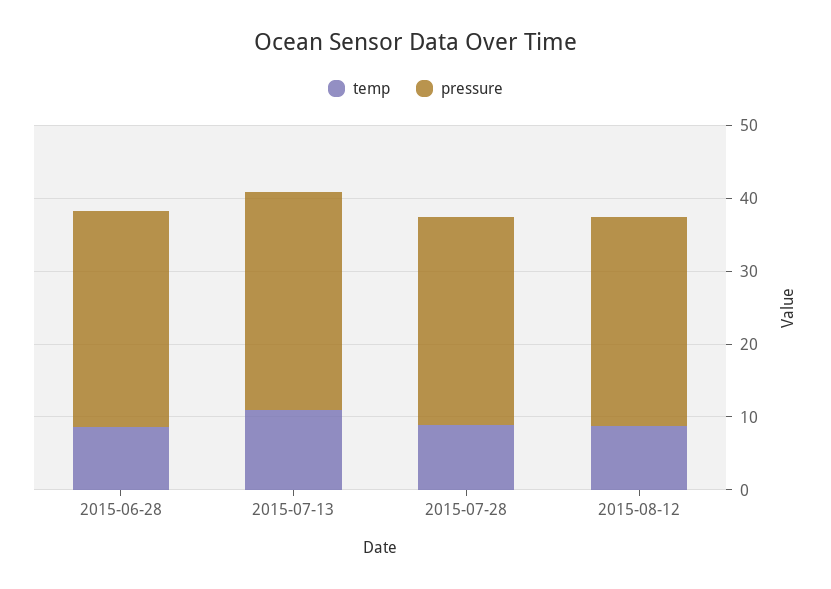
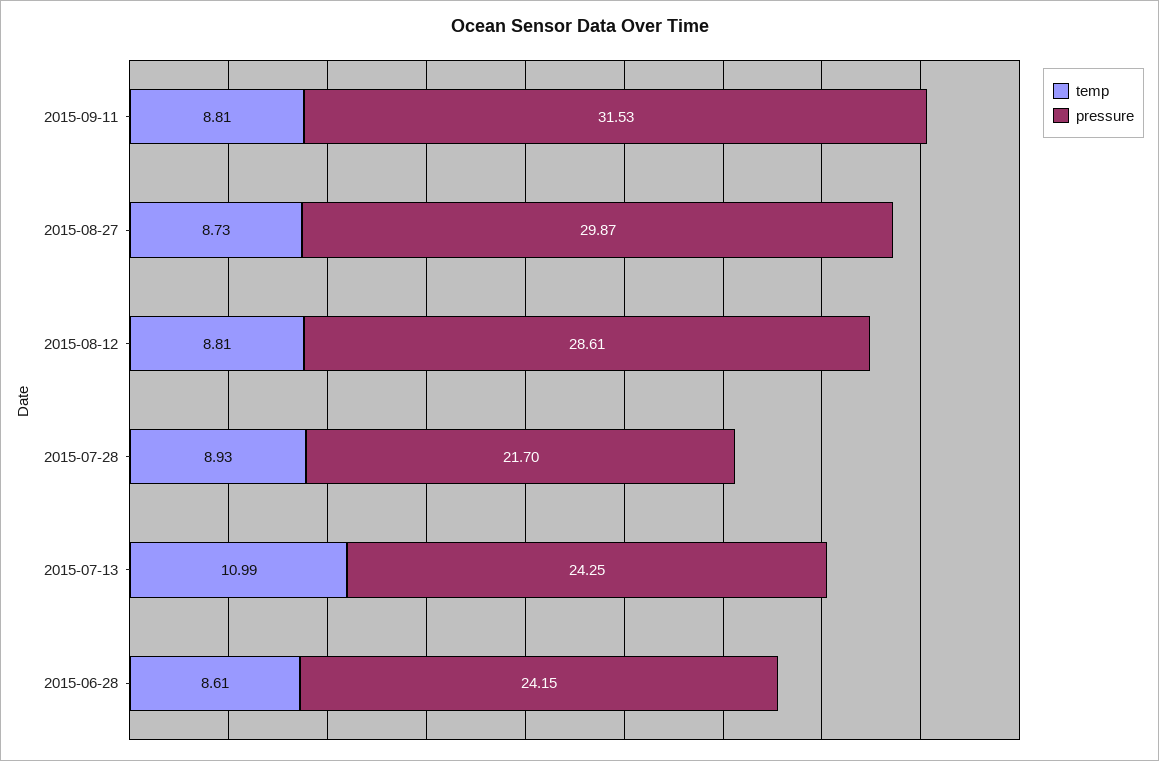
pressure, 2015-06-28: 30 -> 24.15
pressure, 2015-07-13: 30 -> 24.25
pressure, 2015-07-28: 28 -> 21.7
temp, 2015-09-11: none -> 8.81
pressure, 2015-09-11: none -> 31.53
temp, 2015-08-27: none -> 8.73
pressure, 2015-08-27: none -> 29.87

